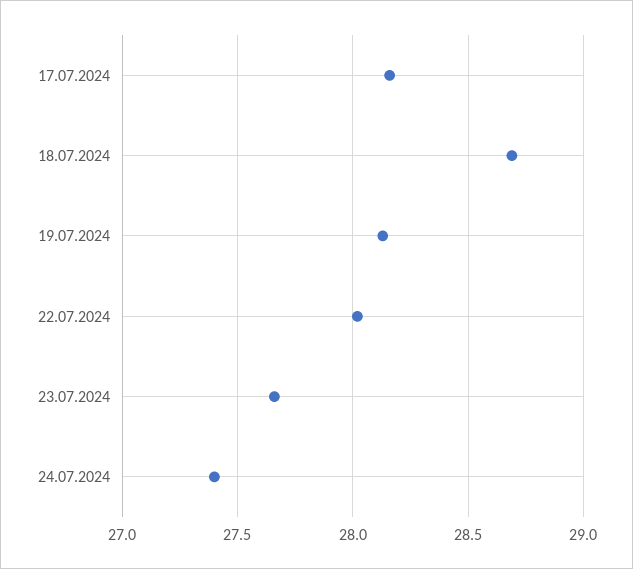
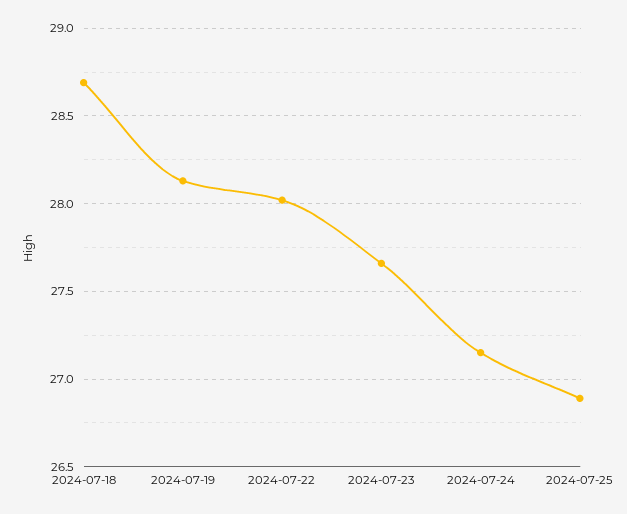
17.07.2024: 28.15 -> none
24.07.2024: 27.4 -> 27.15
2024-07-25: none -> 26.9

